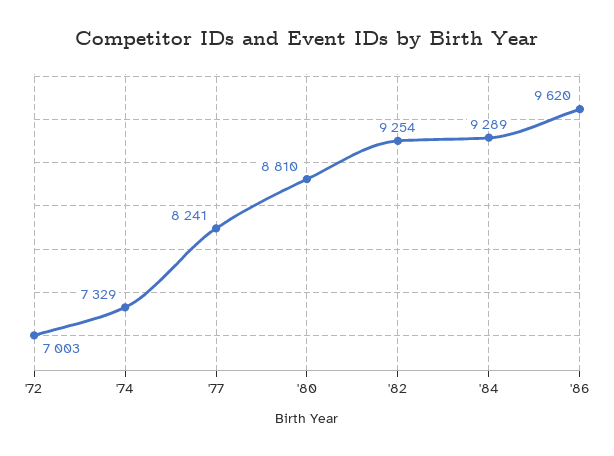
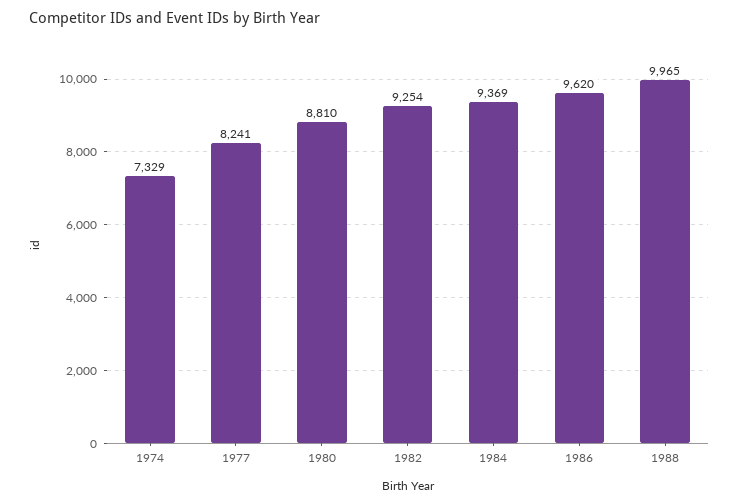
'72: 7003 -> none
'84: 9289 -> 9369
1988: none -> 9965

